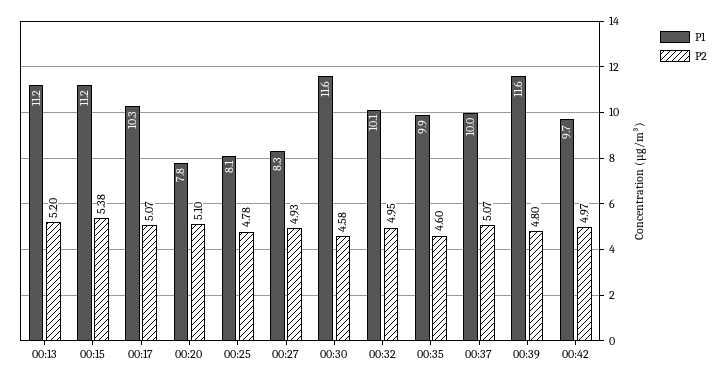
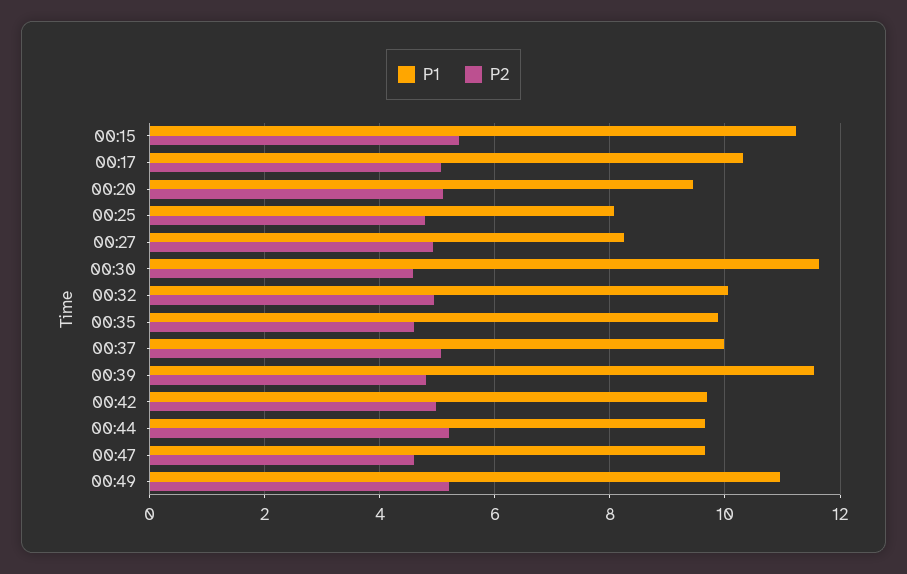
P1, 00:13: 11.2 -> none
P2, 00:13: 5.2 -> none
P1, 00:20: 7.8 -> 9.4
P1, 00:44: none -> 9.6
P2, 00:44: none -> 5.2
P1, 00:47: none -> 9.6
P2, 00:47: none -> 4.6
P1, 00:49: none -> 11
P2, 00:49: none -> 5.2

